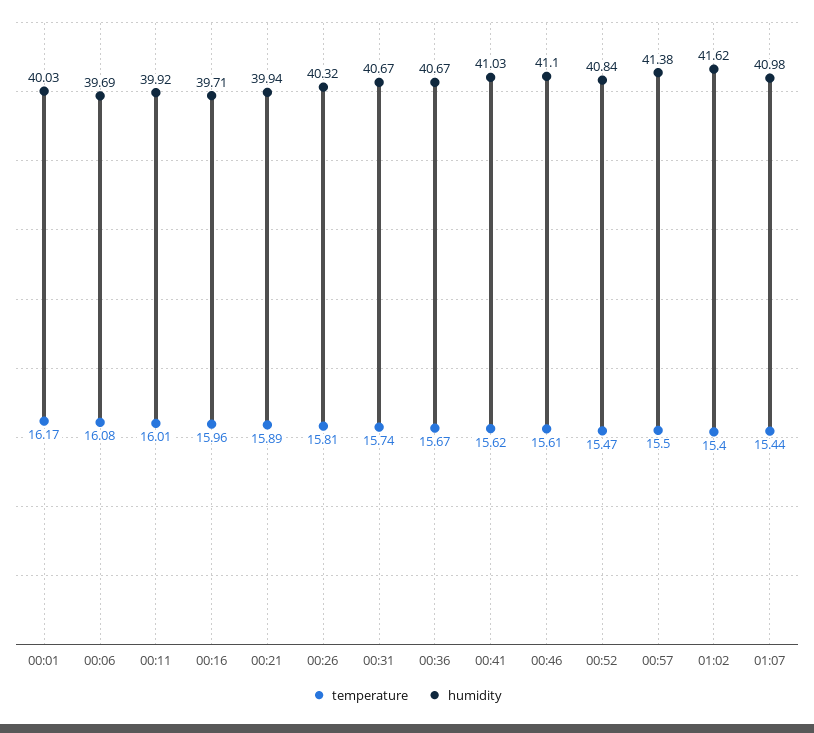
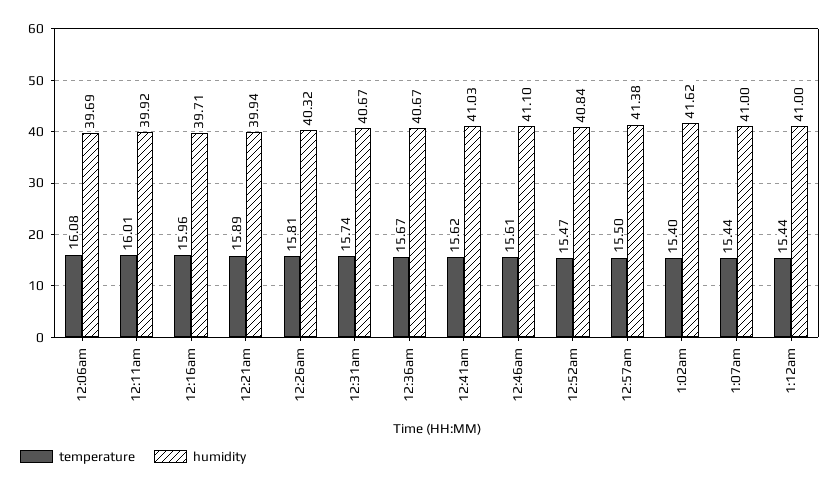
temperature, 00:01: 16.17 -> none
humidity, 00:01: 40.03 -> none
humidity, 01:07: 40.98 -> 41
temperature, 1:12am: none -> 15.44
humidity, 1:12am: none -> 41

